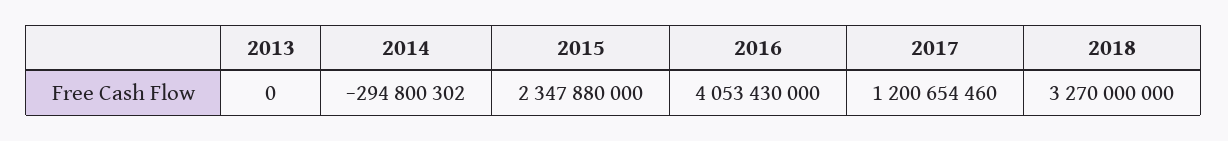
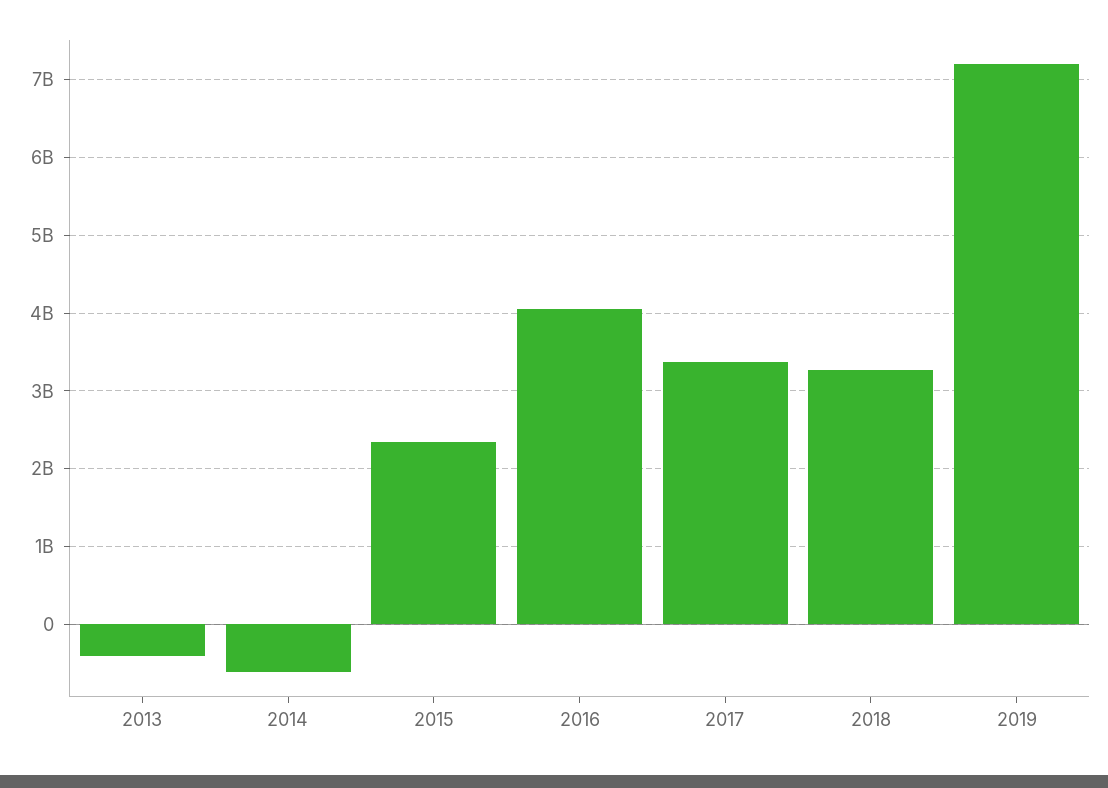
2013: 0 -> -400000000
2014: -294800302 -> -600000000
2017: 1200654460 -> 3400000000
2019: none -> 7200000000

